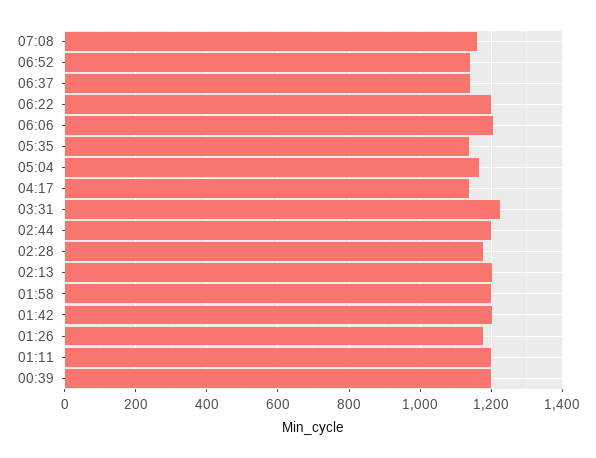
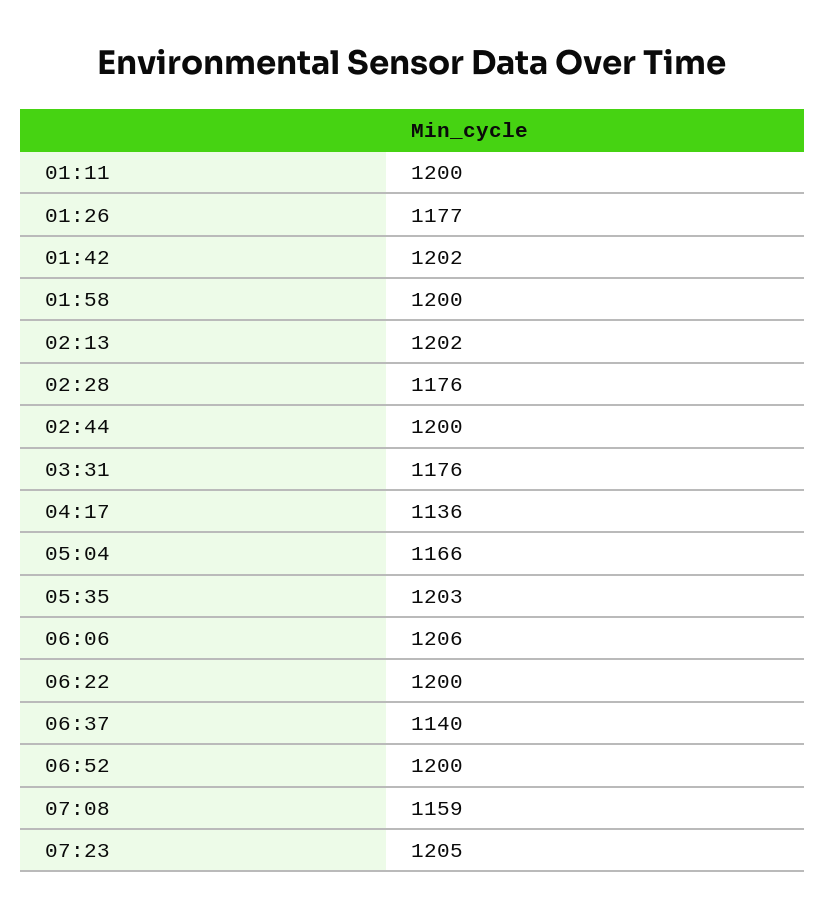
06:52: 1140 -> 1200
05:35: 1140 -> 1203
03:31: 1220 -> 1176
00:39: 1200 -> none
07:23: none -> 1205

